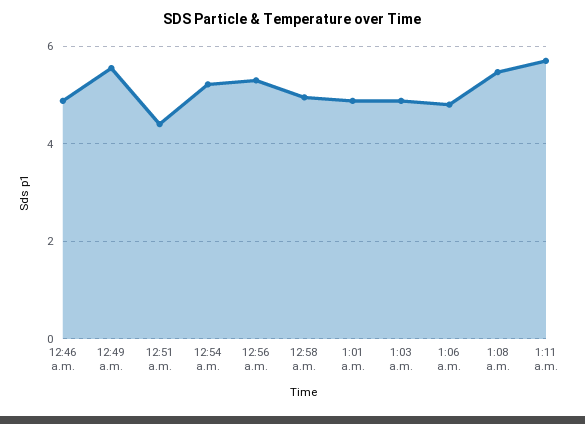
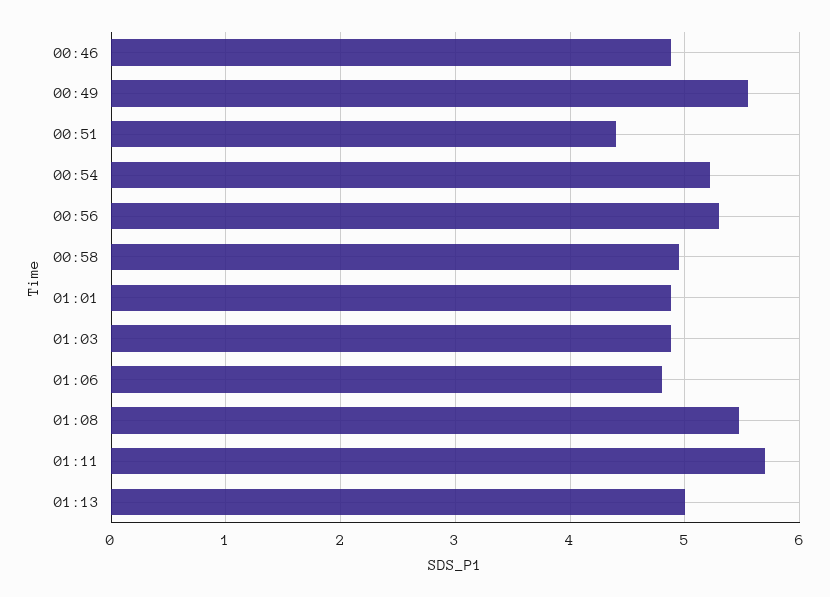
01:13: none -> 5

